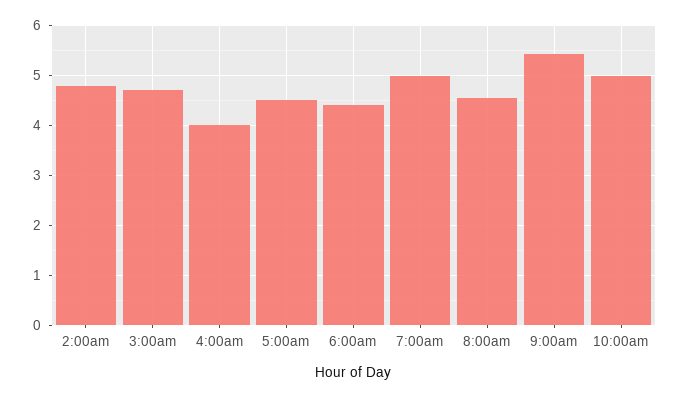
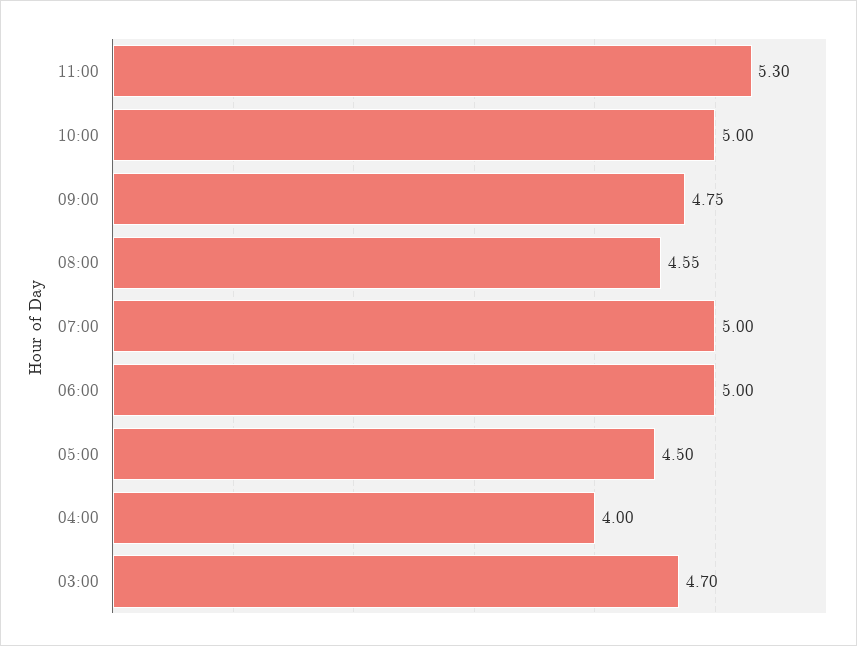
2:00am: 4.8 -> none
6:00am: 4.4 -> 5
9:00am: 5.4 -> 4.75
11:00: none -> 5.3

